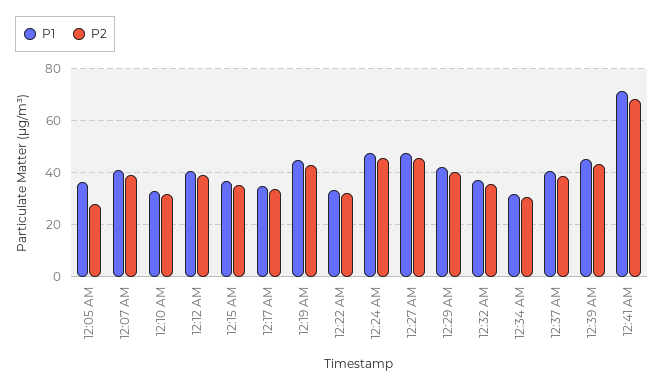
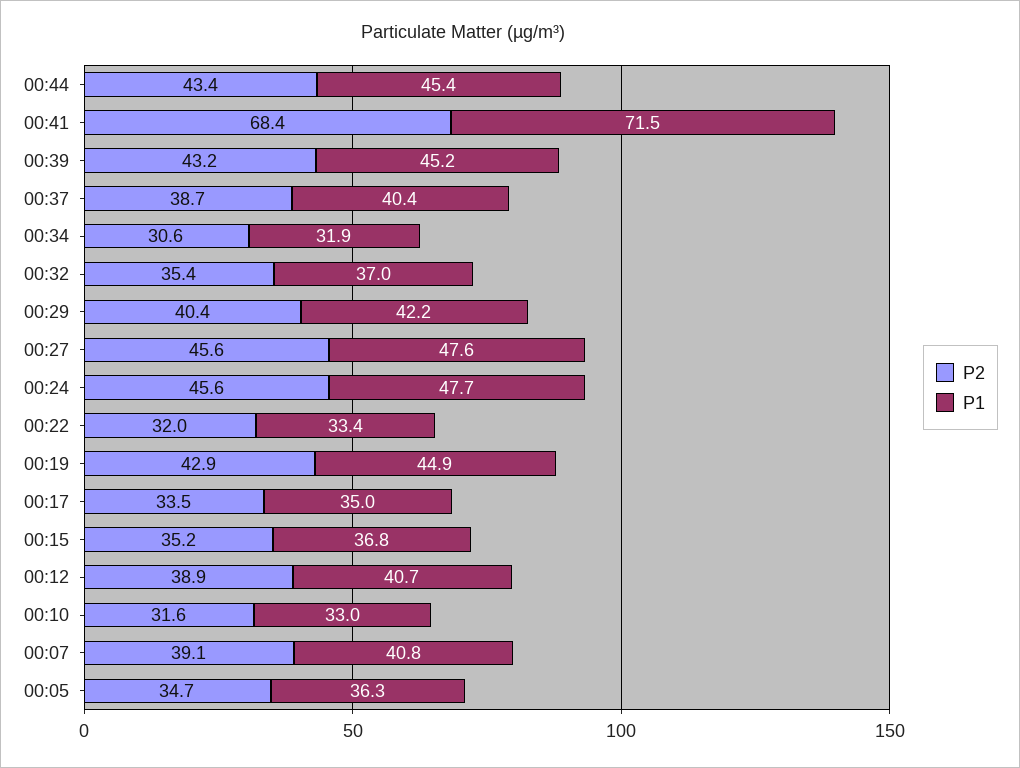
P2, 12:05 AM: 27.5 -> 34.7
P2, 00:44: none -> 43.4
P1, 00:44: none -> 45.4

